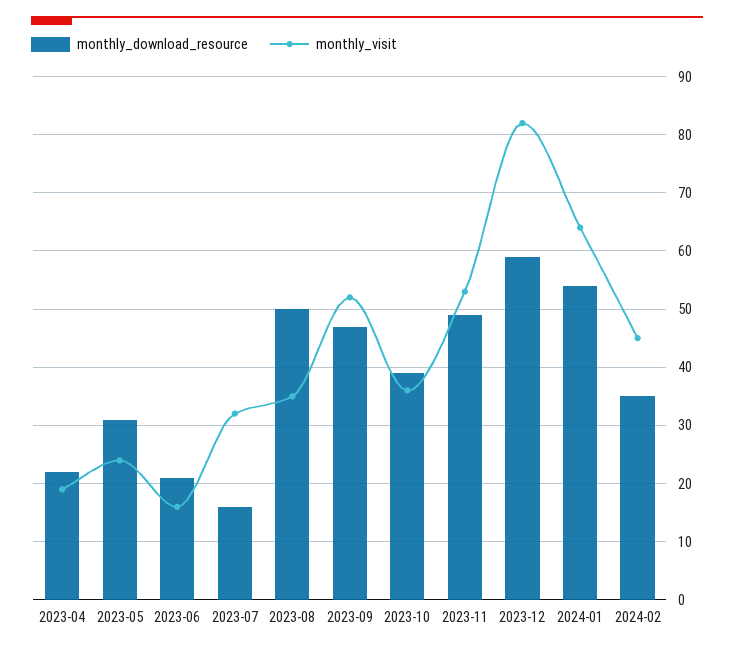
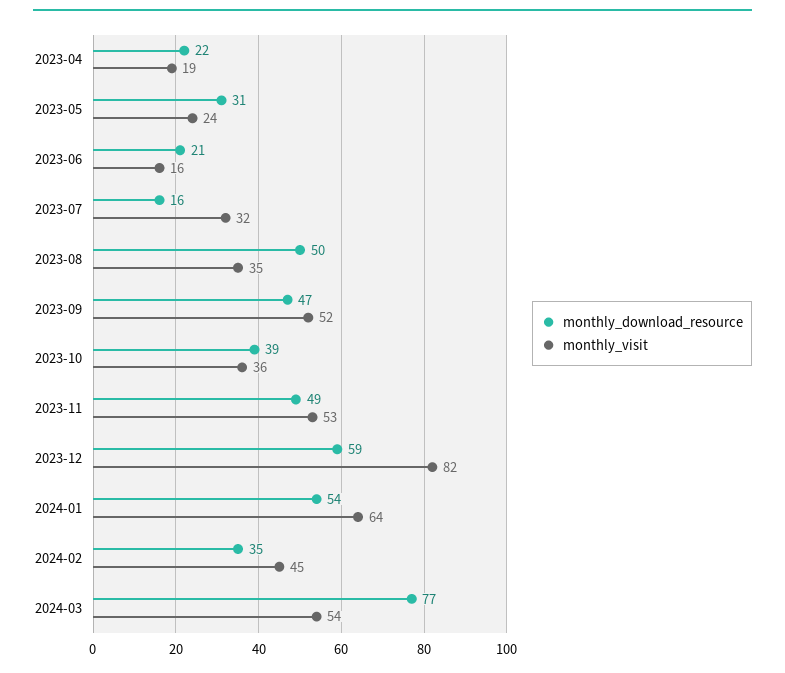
monthly_download_resource, 2024-03: none -> 77
monthly_visit, 2024-03: none -> 54

